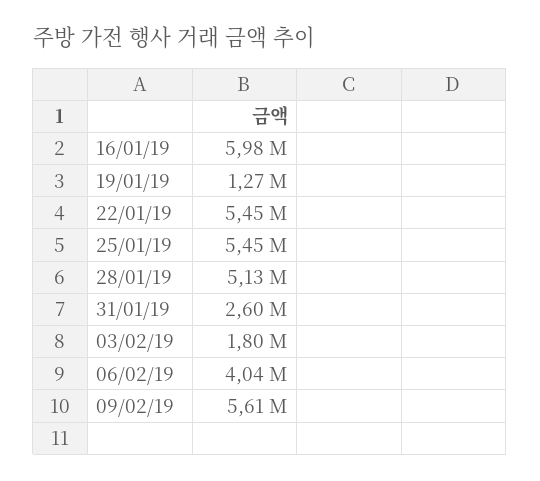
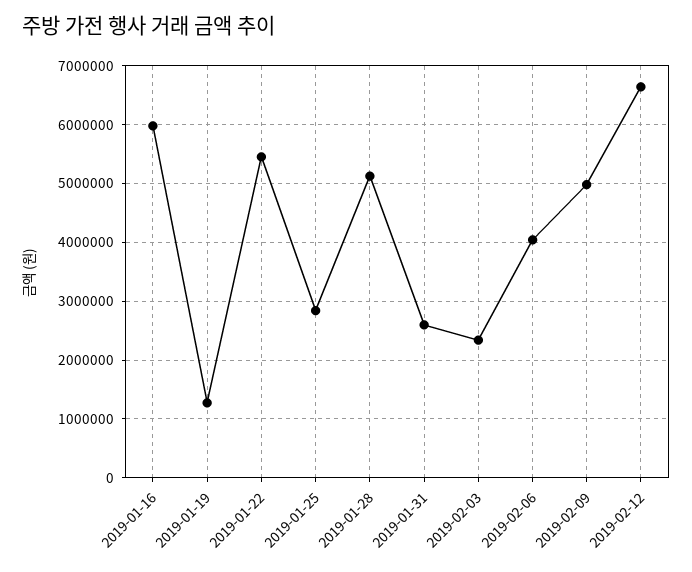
25/01/19: 5450000 -> 2800000
03/02/19: 1800000 -> 2400000
09/02/19: 5610000 -> 5000000
2019-02-12: none -> 6600000

